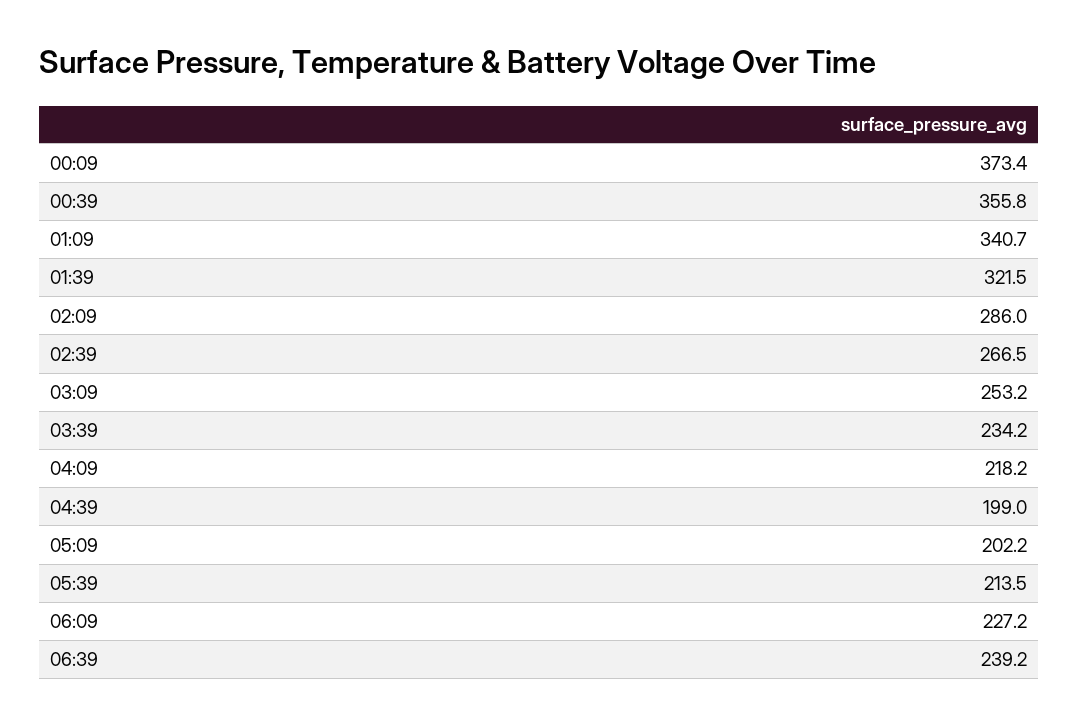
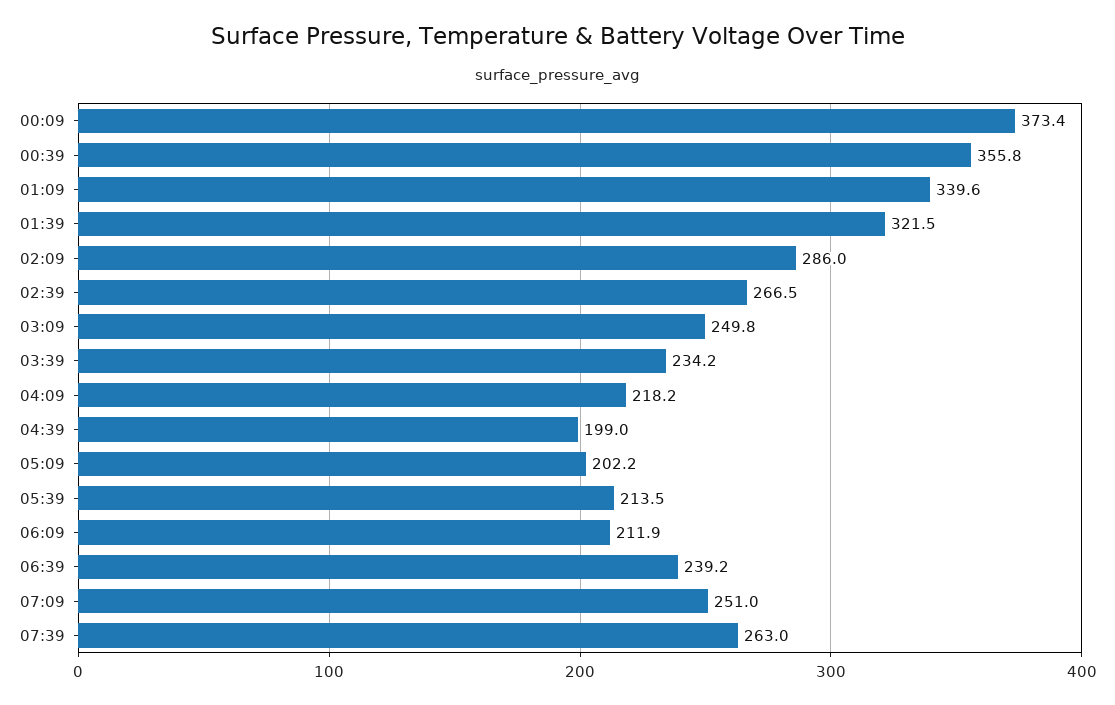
01:09: 340.7 -> 339.6
03:09: 253.2 -> 249.8
06:09: 227.2 -> 211.9
07:09: none -> 251
07:39: none -> 263

